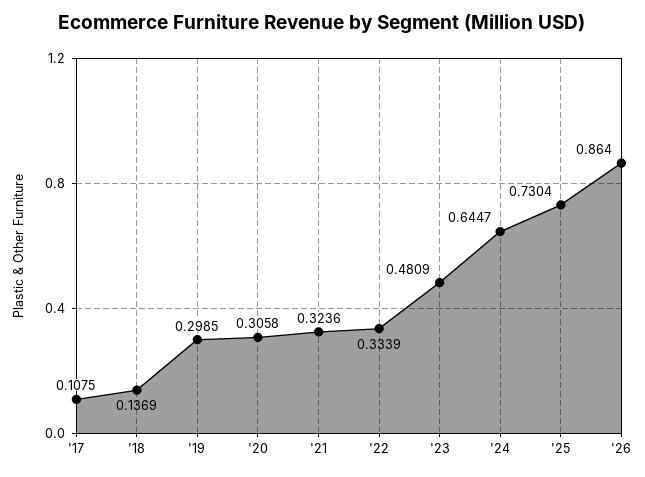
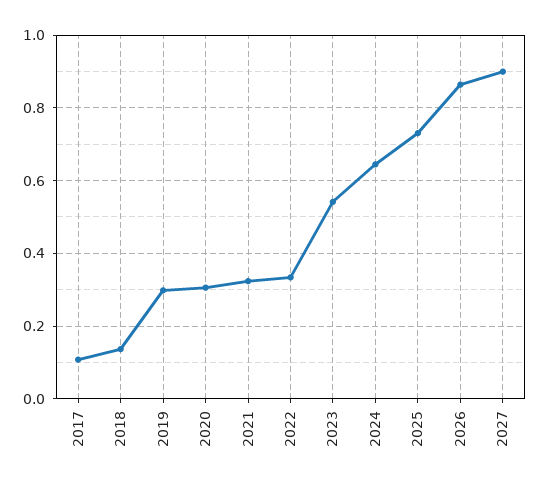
'23: 0.4809 -> 0.54
2027: none -> 0.9

